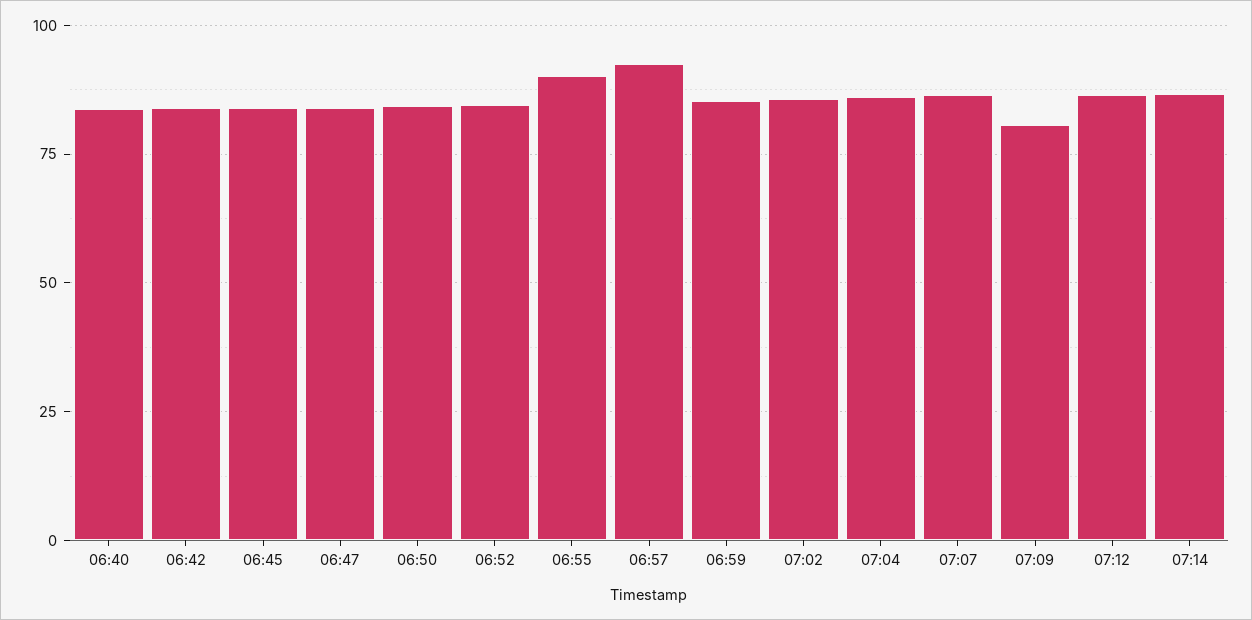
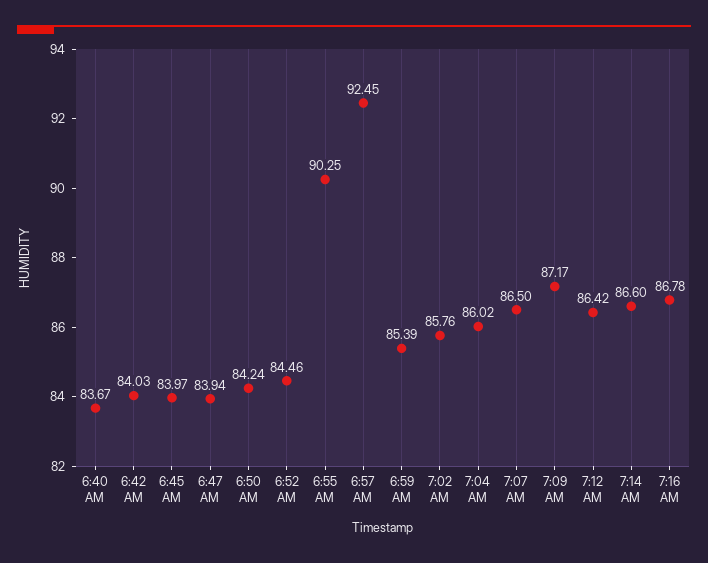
07:09: 80 -> 87.17
7:16 AM: none -> 86.78

